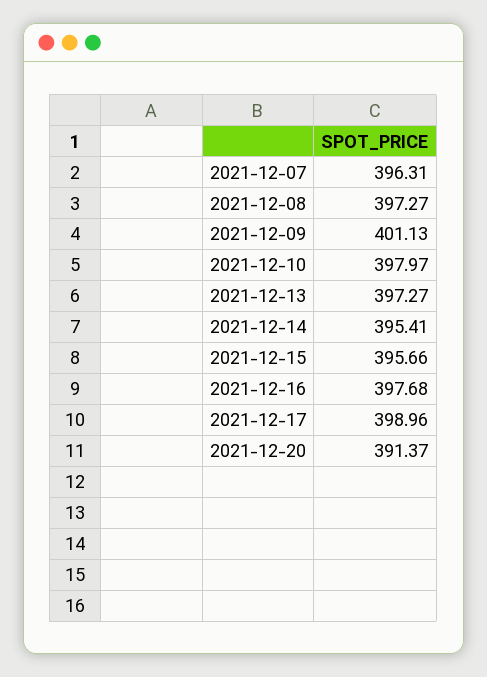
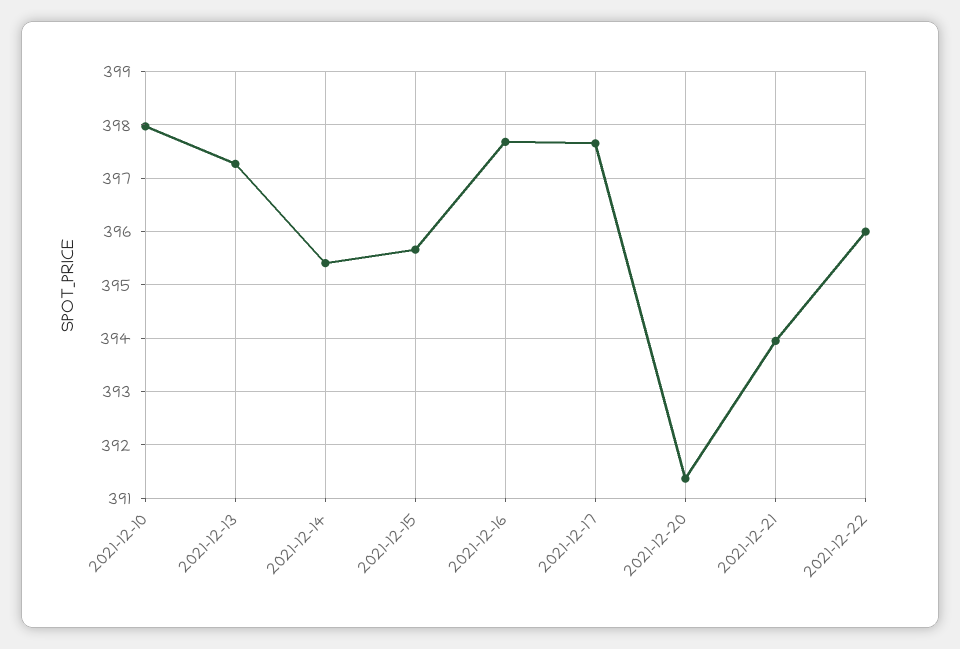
2021-12-07: 396.31 -> none
2021-12-08: 397.27 -> none
2021-12-09: 401.13 -> none
2021-12-17: 398.96 -> 397.6
2021-12-21: none -> 394
2021-12-22: none -> 396

